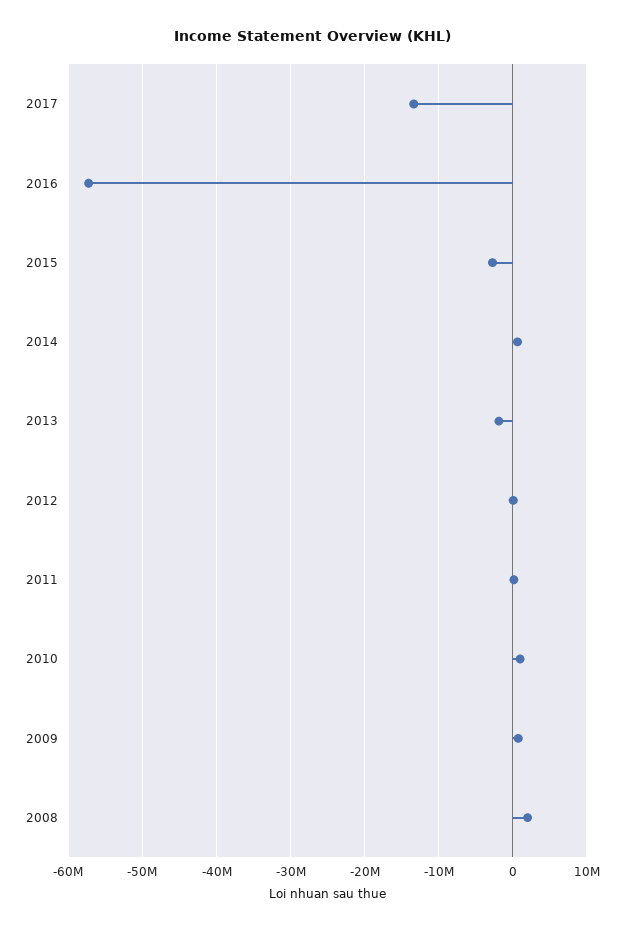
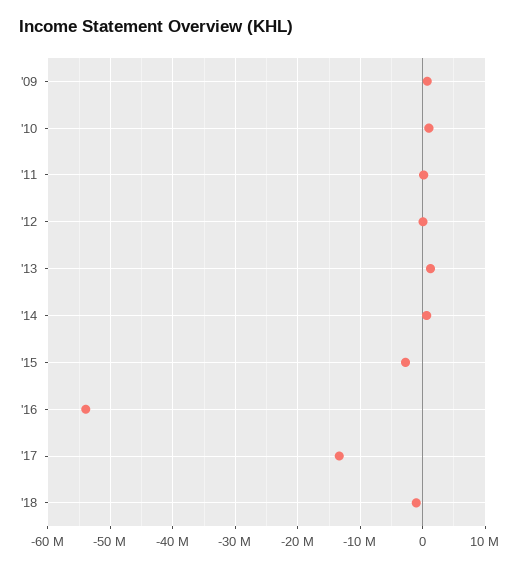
2016: -57000000 -> -54000000
2013: -2000000 -> 1000000
2008: 2000000 -> none
'18: none -> -1000000

